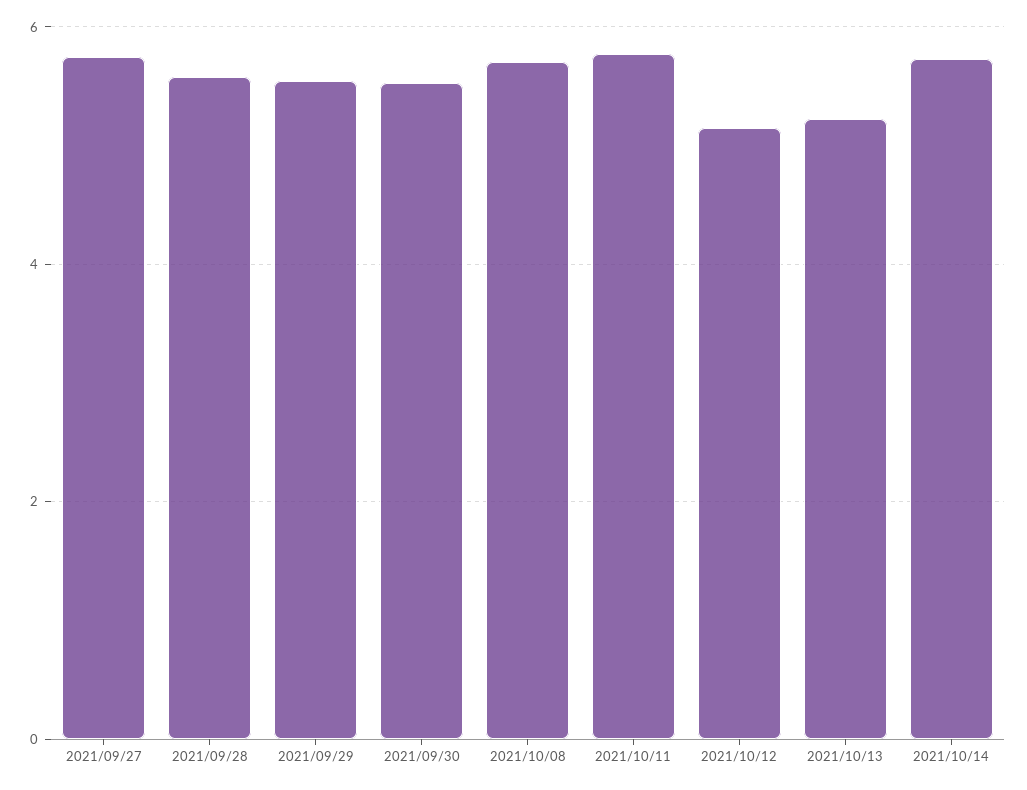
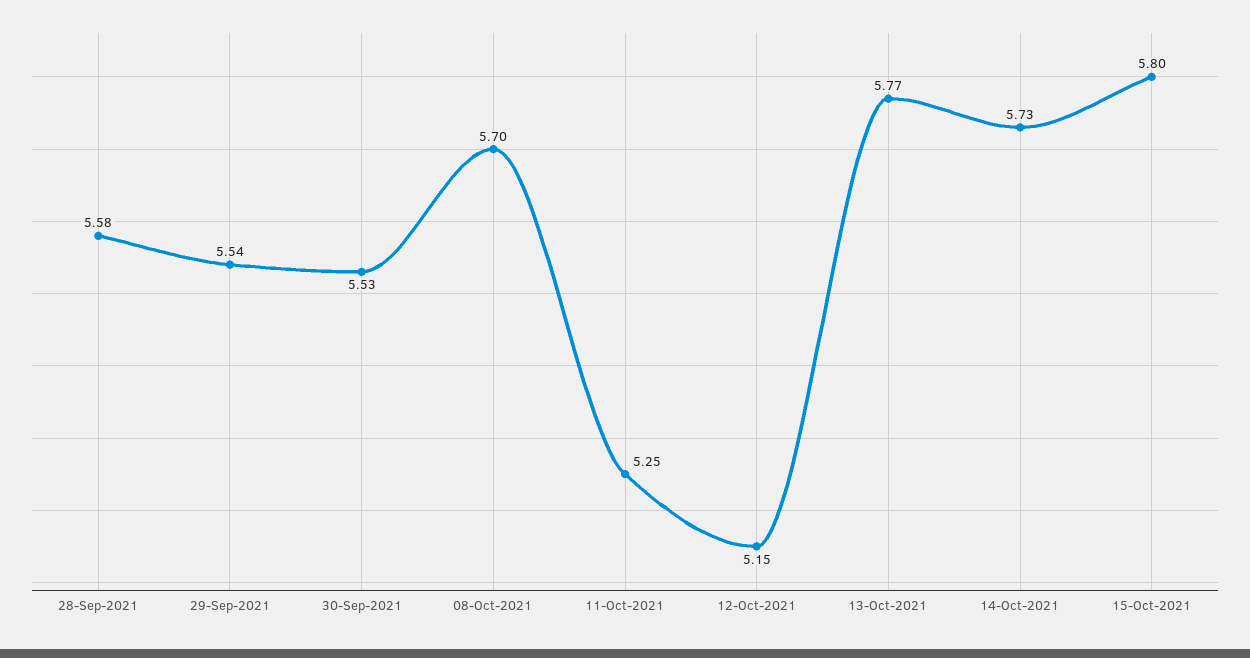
2021/09/27: 5.8 -> none
2021/10/11: 5.8 -> 5.25
2021/10/13: 5.2 -> 5.77
15-Oct-2021: none -> 5.8

